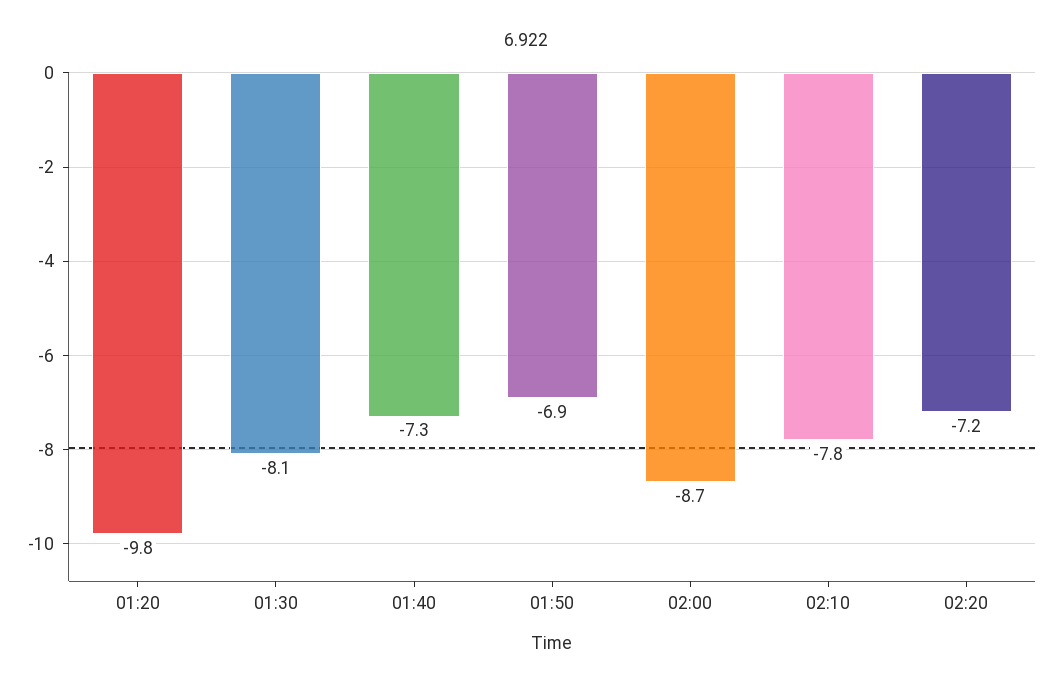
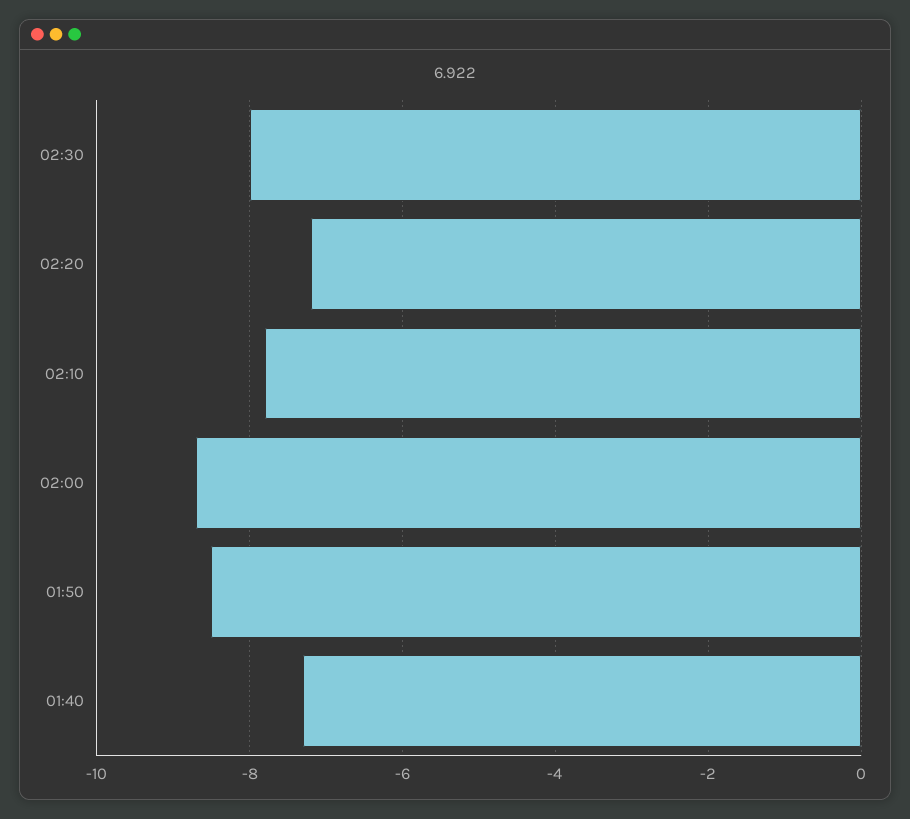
01:20: -9.8 -> none
01:30: -8.1 -> none
01:50: -6.9 -> -8.5
02:30: none -> -8

